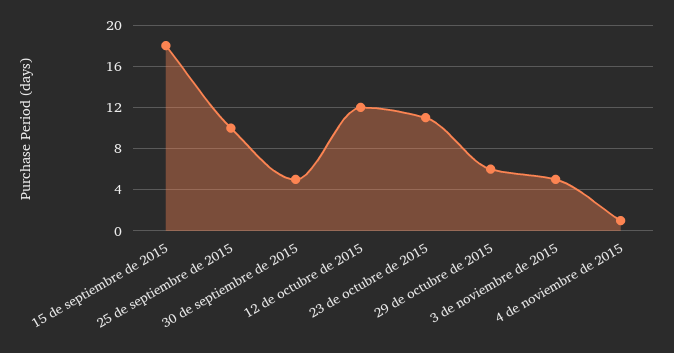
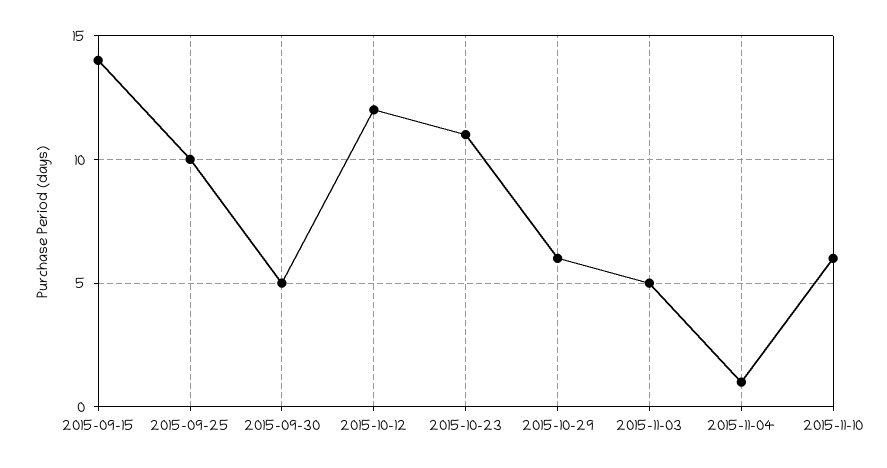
15 de septiembre de 2015: 18 -> 14
2015-11-10: none -> 6

